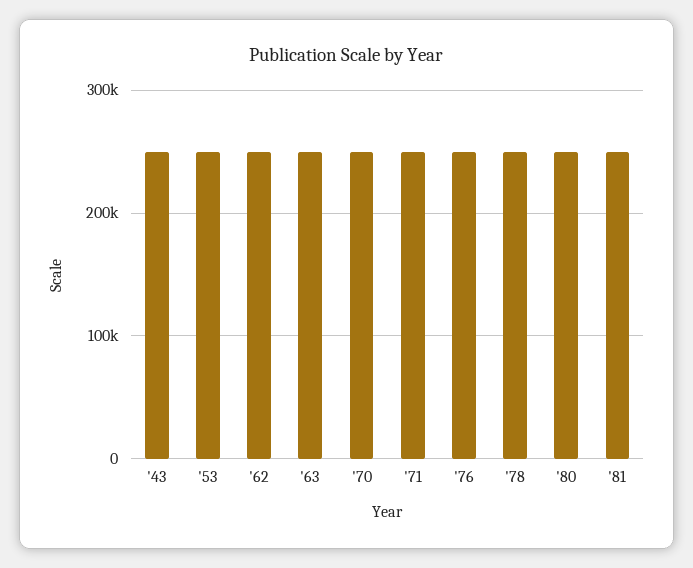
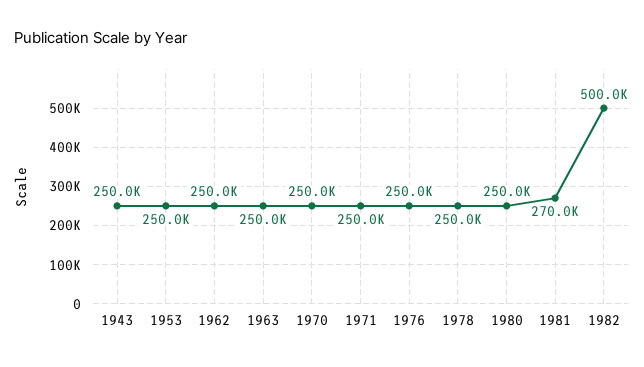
'81: 250000 -> 270000
1982: none -> 500000

